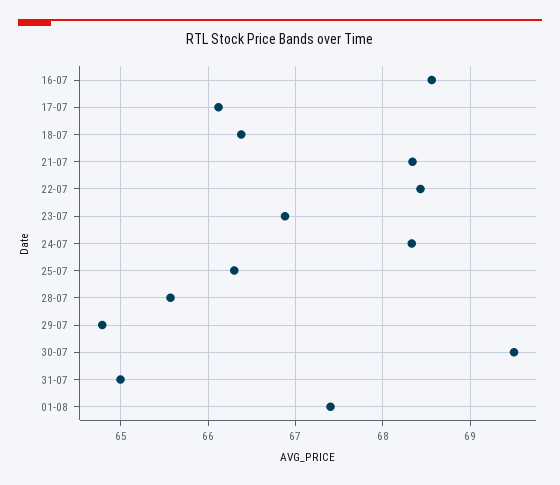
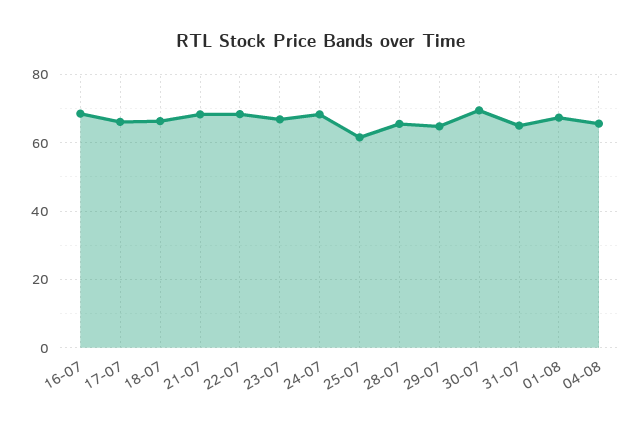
25-07: 66.3 -> 62
04-08: none -> 66

